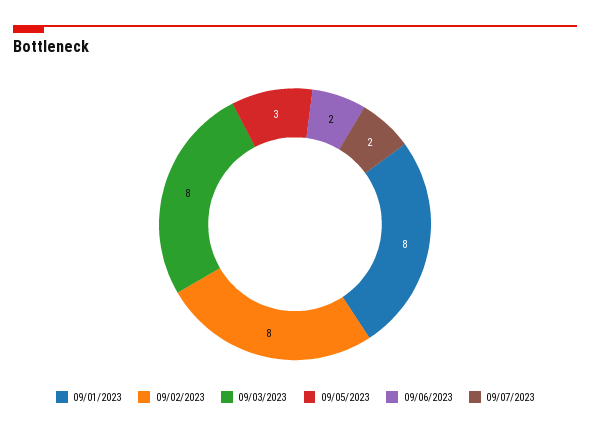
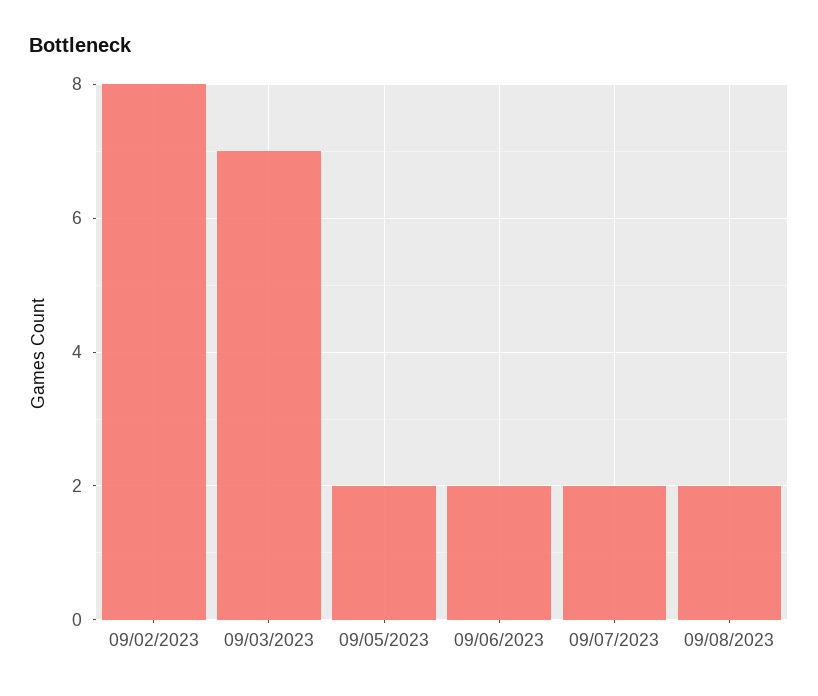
09/01/2023: 8 -> none
09/03/2023: 8 -> 7
09/05/2023: 3 -> 2
09/08/2023: none -> 2

